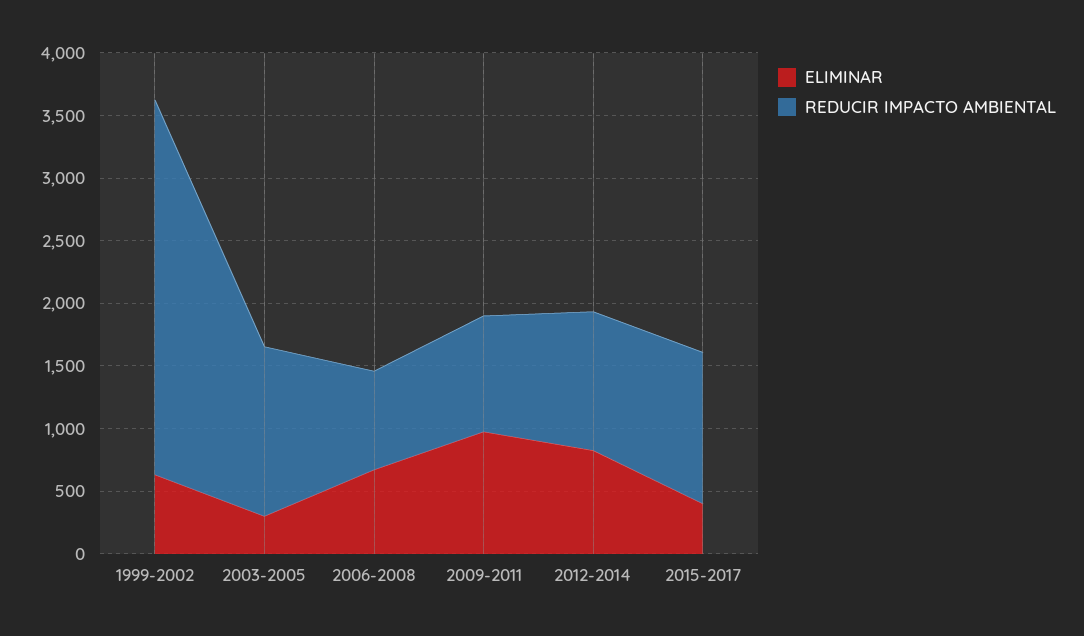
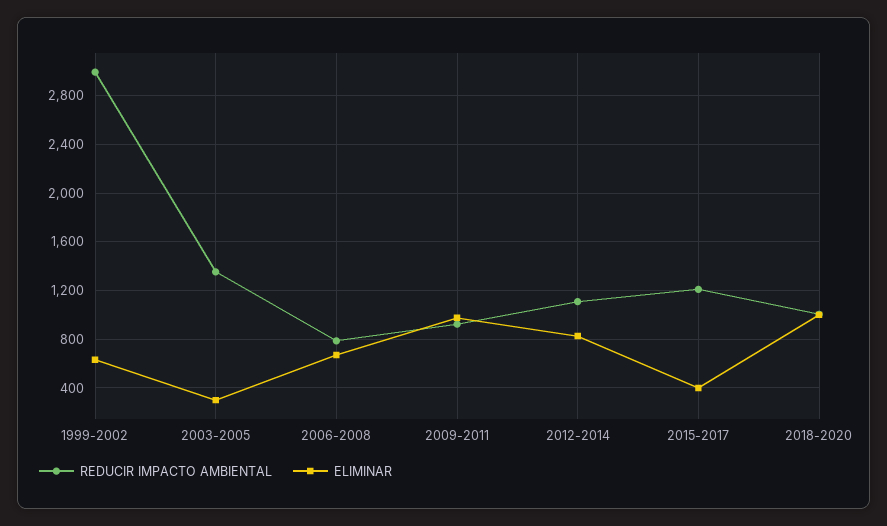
REDUCIR IMPACTO AMBIENTAL, 2018-2020: none -> 1000
ELIMINAR, 2018-2020: none -> 1000

